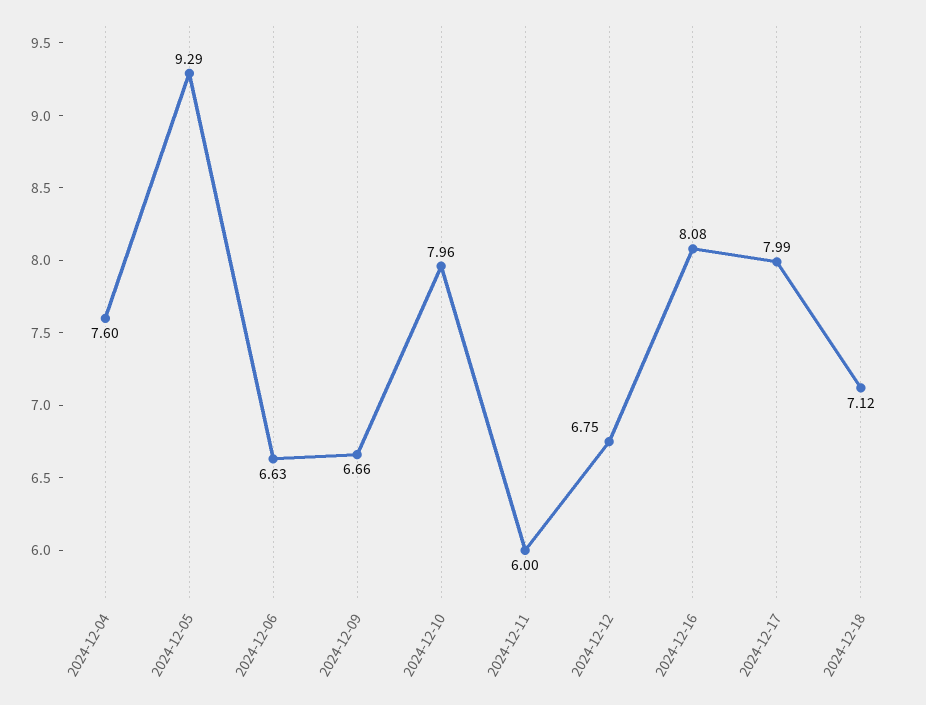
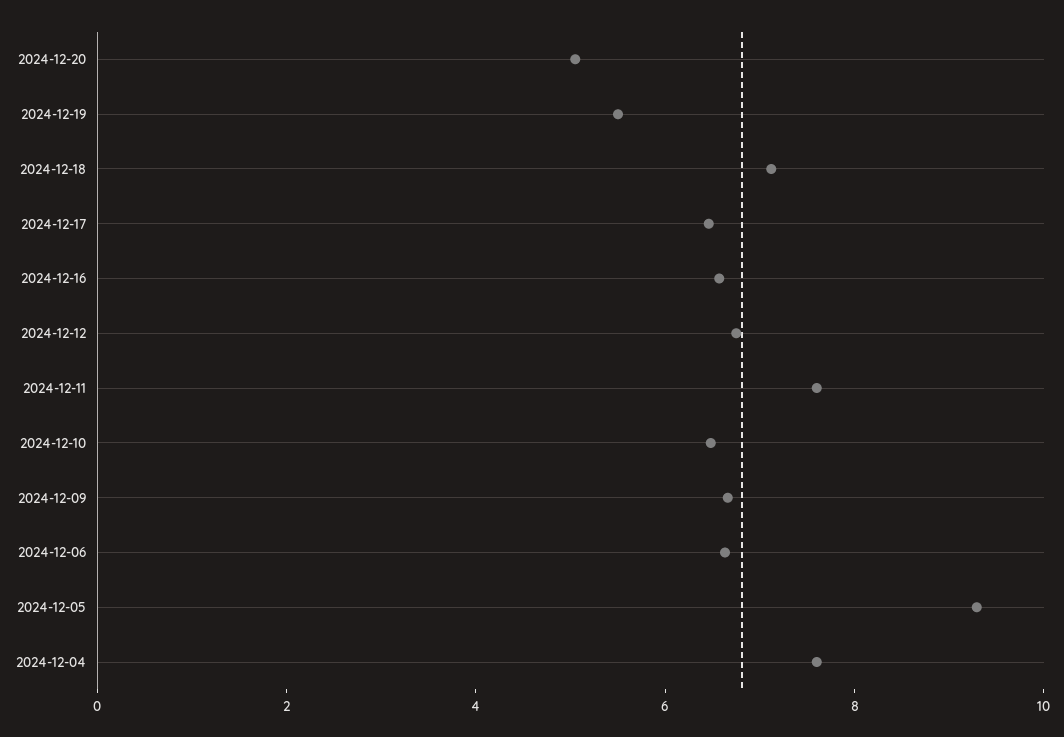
2024-12-10: 7.96 -> 6.5
2024-12-11: 6 -> 7.5
2024-12-16: 8.08 -> 6.5
2024-12-17: 7.99 -> 6.5
2024-12-20: none -> 5
2024-12-19: none -> 5.5

